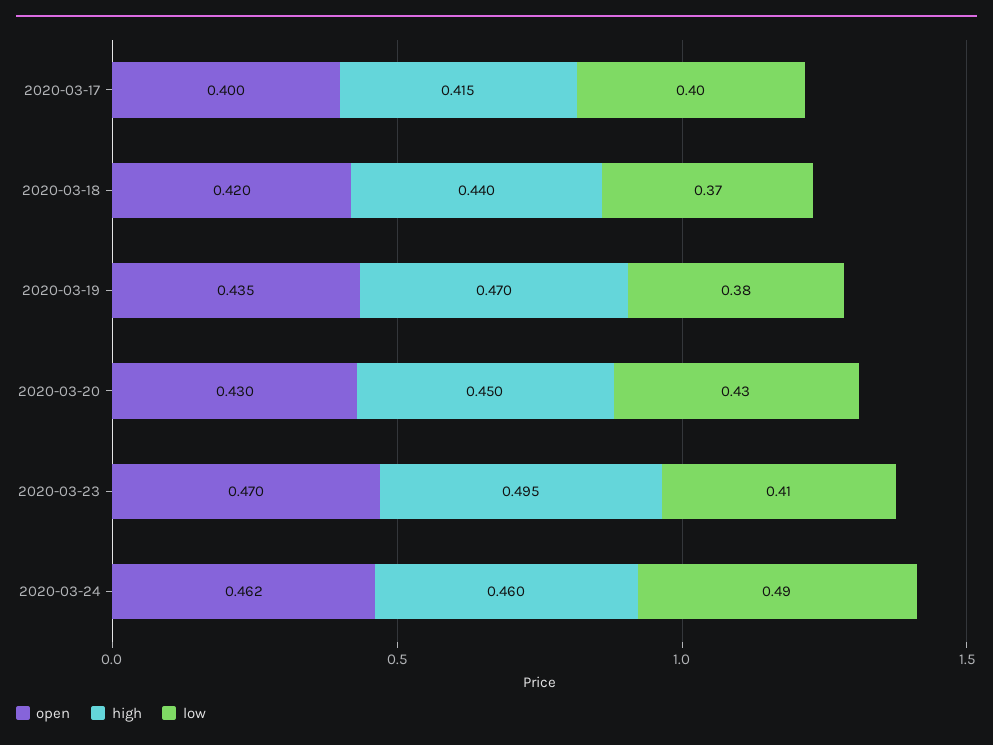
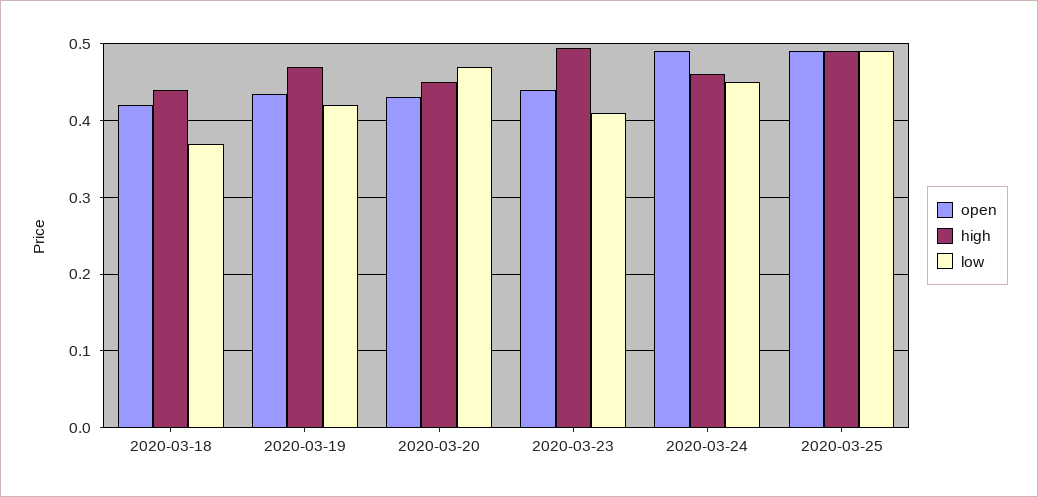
open, 2020-03-17: 0.4 -> none
high, 2020-03-17: 0.415 -> none
low, 2020-03-17: 0.4 -> none
low, 2020-03-19: 0.38 -> 0.42
low, 2020-03-20: 0.43 -> 0.47
open, 2020-03-23: 0.47 -> 0.44
open, 2020-03-24: 0.462 -> 0.49
low, 2020-03-24: 0.49 -> 0.45
open, 2020-03-25: none -> 0.49
high, 2020-03-25: none -> 0.49
low, 2020-03-25: none -> 0.49

